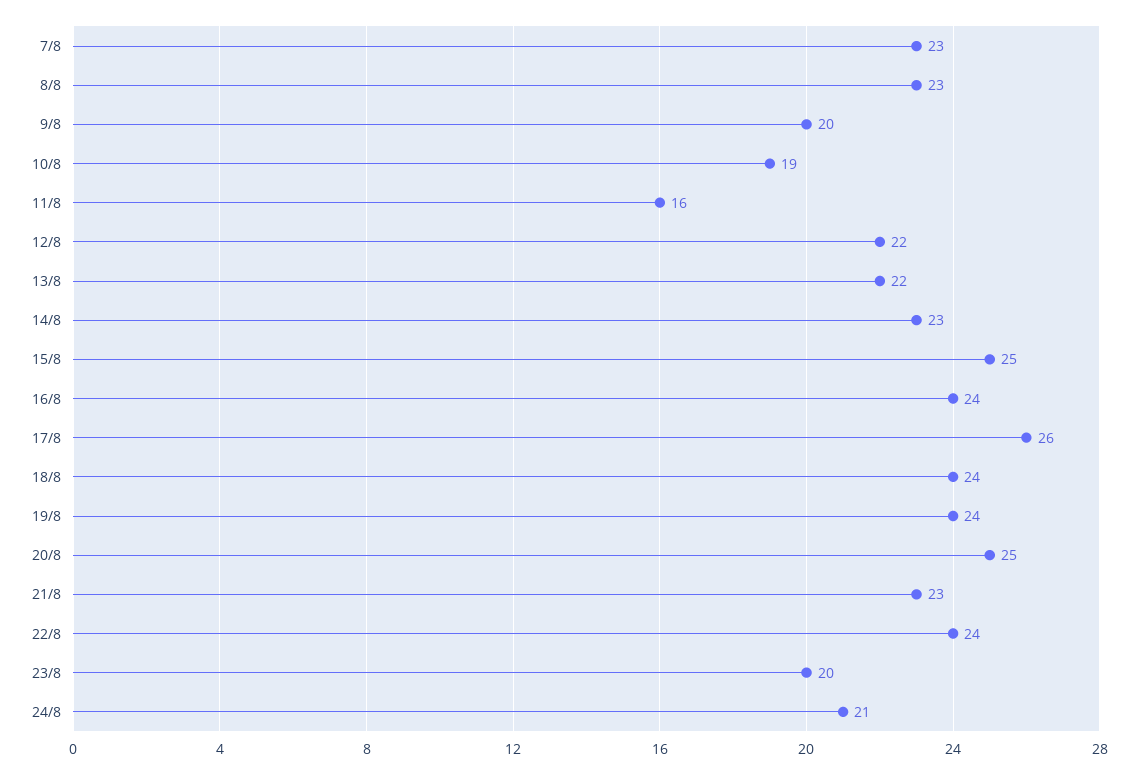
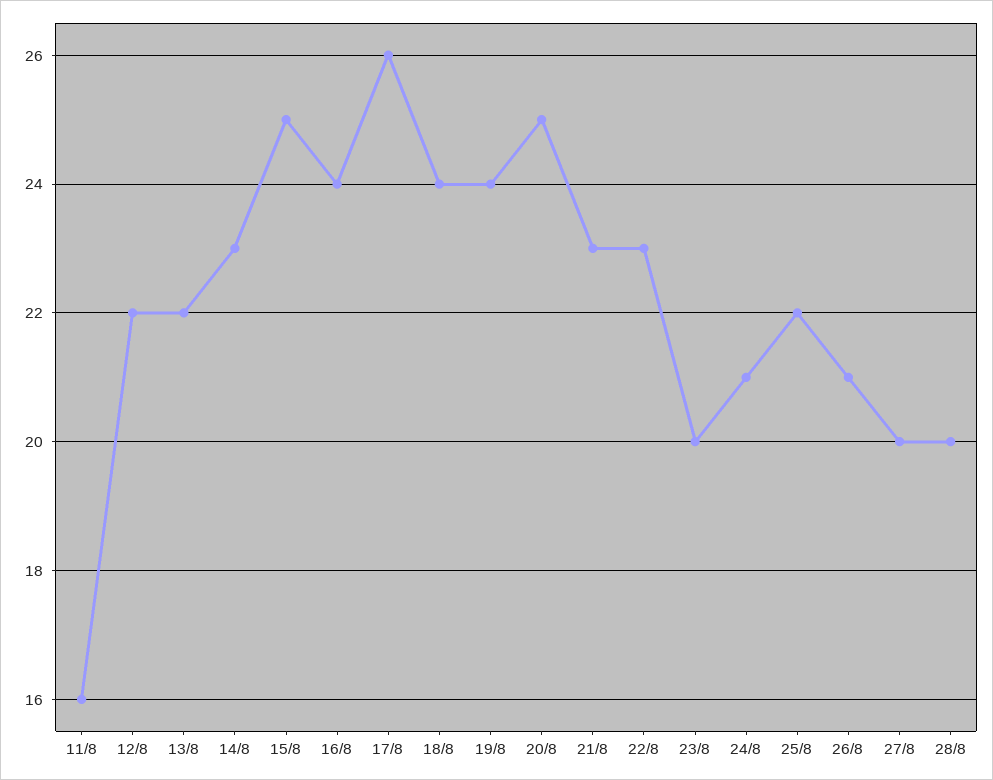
7/8: 23 -> none
8/8: 23 -> none
9/8: 20 -> none
10/8: 19 -> none
22/8: 24 -> 23
25/8: none -> 22
26/8: none -> 21
27/8: none -> 20
28/8: none -> 20

